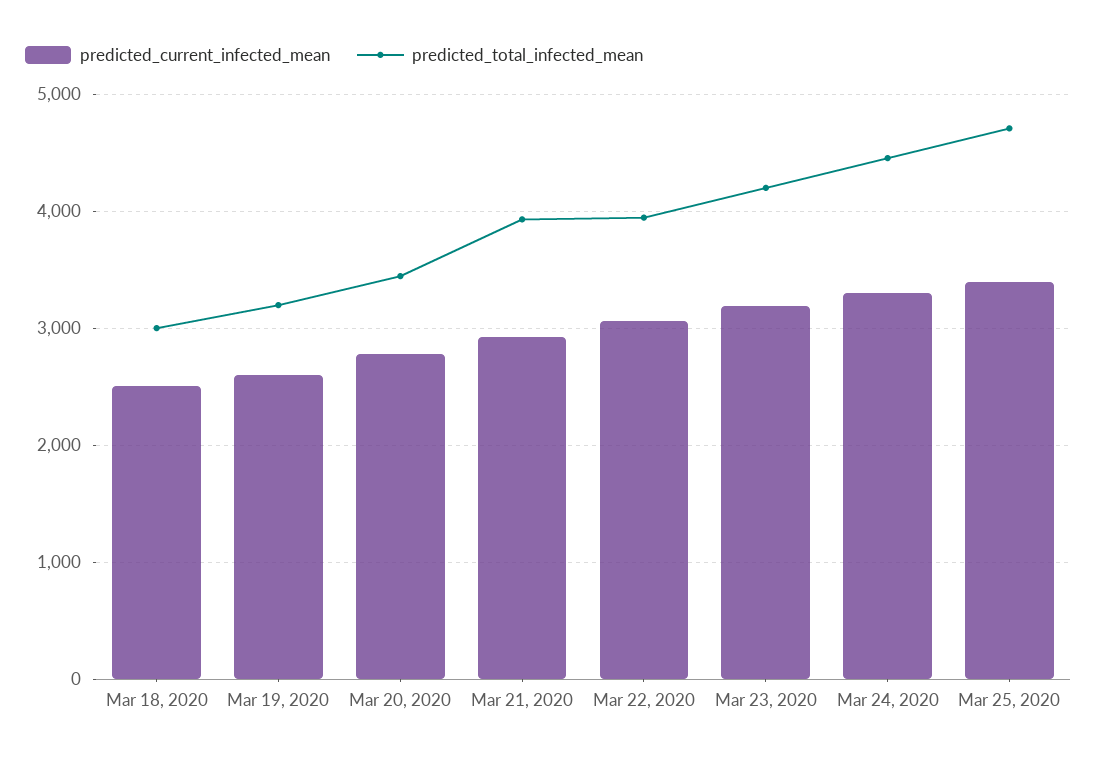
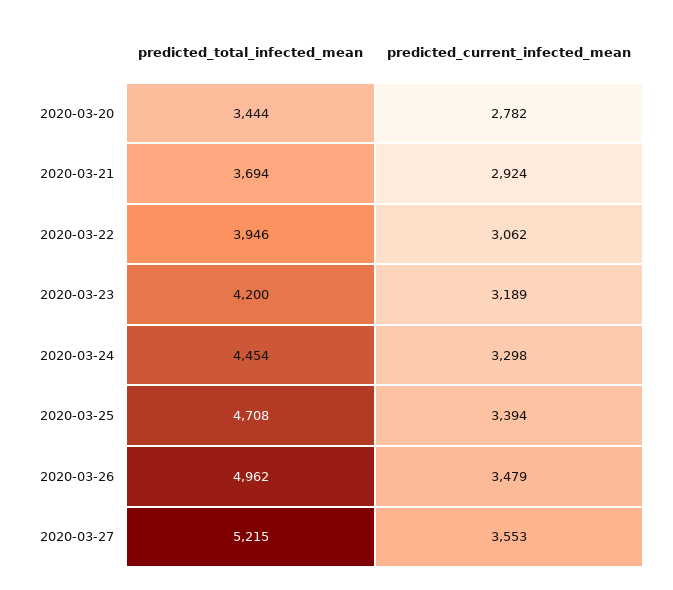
predicted_current_infected_mean, Mar 18, 2020: 2500 -> none
predicted_total_infected_mean, Mar 18, 2020: 3000 -> none
predicted_current_infected_mean, Mar 19, 2020: 2600 -> none
predicted_total_infected_mean, Mar 19, 2020: 3200 -> none
predicted_total_infected_mean, Mar 21, 2020: 3900 -> 3694
predicted_total_infected_mean, 2020-03-26: none -> 4962
predicted_current_infected_mean, 2020-03-26: none -> 3479
predicted_total_infected_mean, 2020-03-27: none -> 5215
predicted_current_infected_mean, 2020-03-27: none -> 3553

